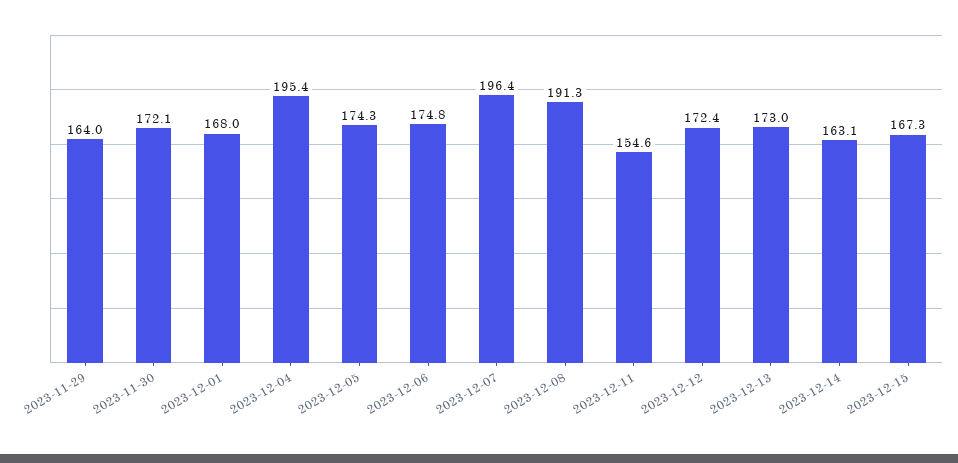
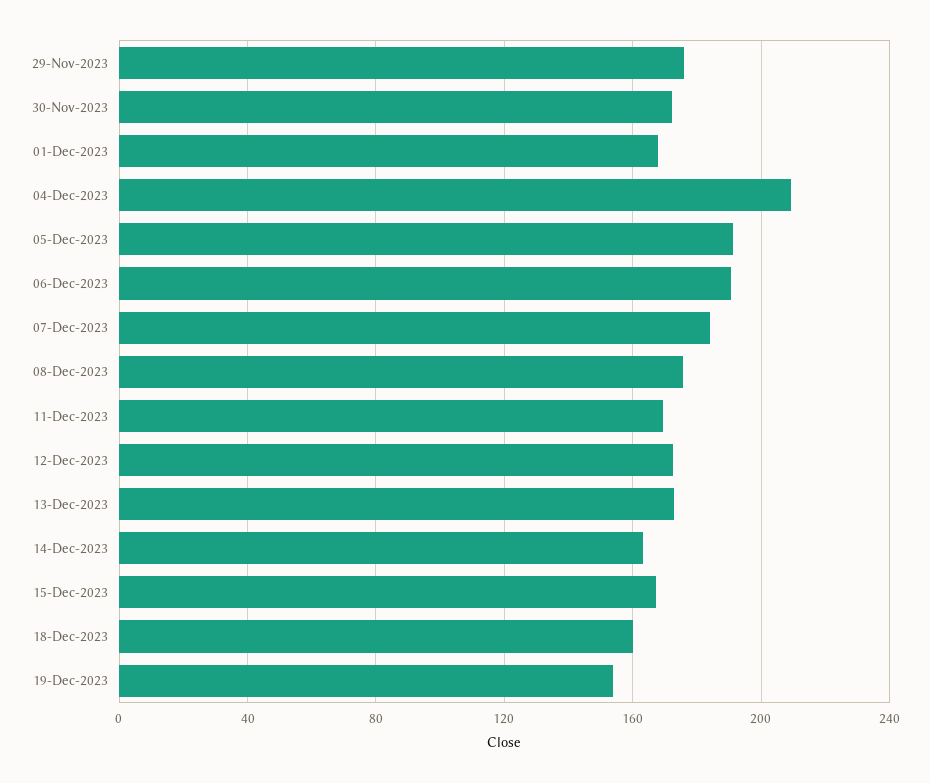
2023-11-29: 164 -> 175
2023-12-04: 195.4 -> 210
2023-12-05: 174.3 -> 190
2023-12-06: 174.8 -> 190
2023-12-07: 196.4 -> 185
2023-12-08: 191.3 -> 175
2023-12-11: 154.6 -> 170
18-Dec-2023: none -> 160
19-Dec-2023: none -> 155

